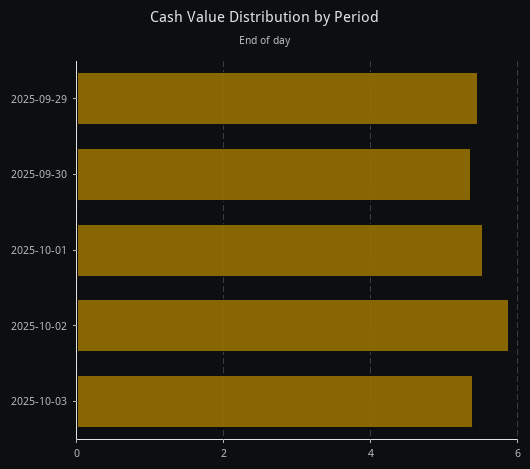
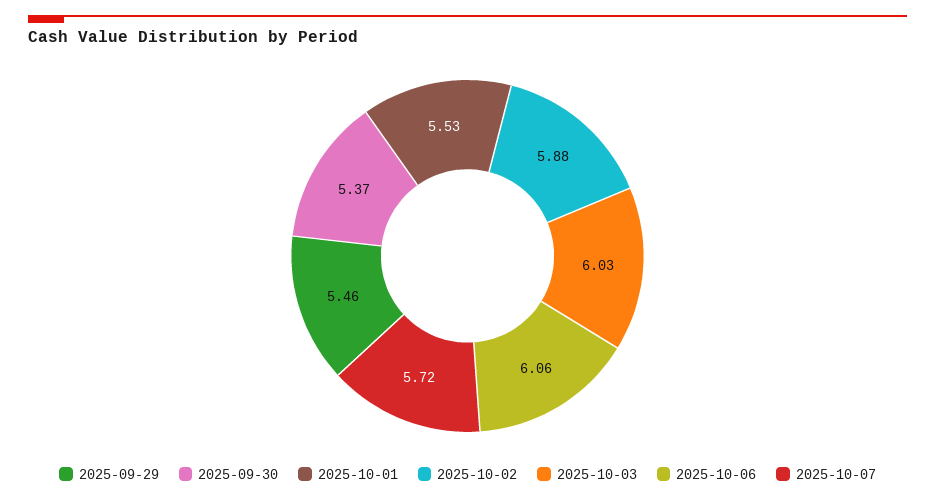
2025-10-03: 5.4 -> 6.03
2025-10-06: none -> 6.06
2025-10-07: none -> 5.72

